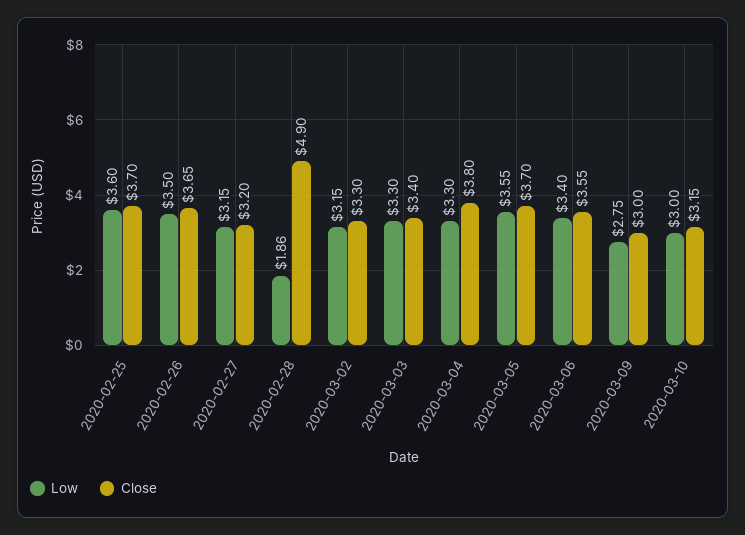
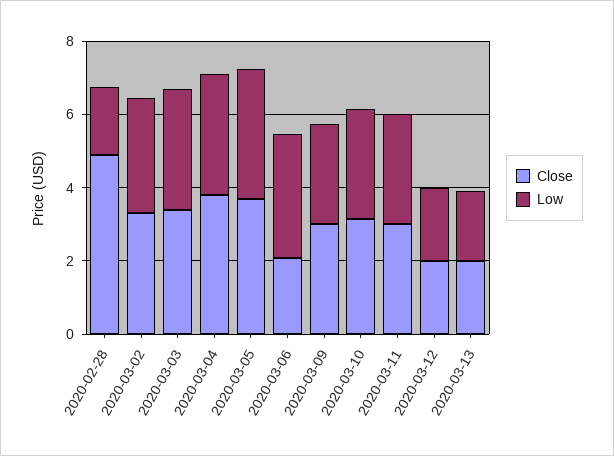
Low, 2020-02-25: 3.6 -> none
Close, 2020-02-25: 3.7 -> none
Low, 2020-02-26: 3.5 -> none
Close, 2020-02-26: 3.65 -> none
Low, 2020-02-27: 3.15 -> none
Close, 2020-02-27: 3.2 -> none
Close, 2020-03-06: 3.55 -> 2
Close, 2020-03-11: none -> 3
Low, 2020-03-11: none -> 3
Close, 2020-03-12: none -> 2
Low, 2020-03-12: none -> 2
Close, 2020-03-13: none -> 2
Low, 2020-03-13: none -> 2

